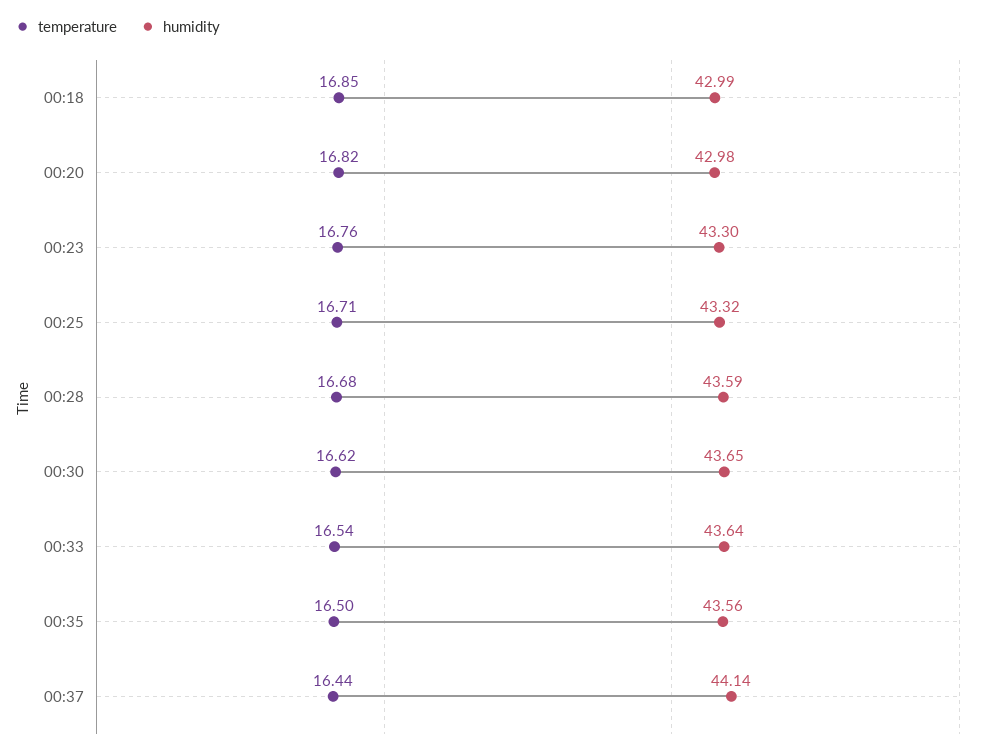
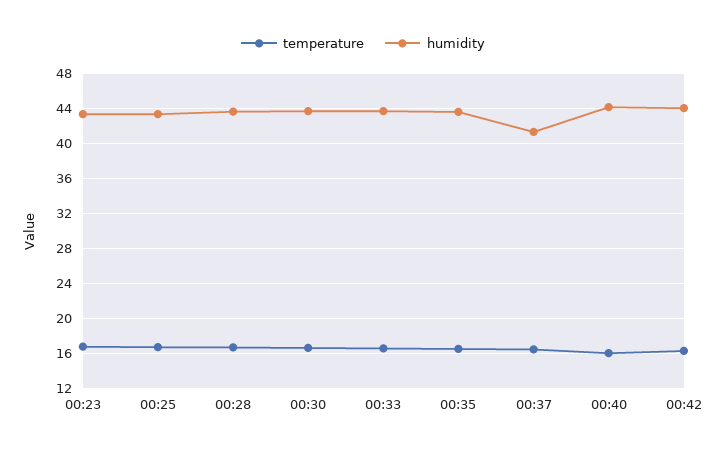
temperature, 00:18: 16.85 -> none
humidity, 00:18: 42.99 -> none
temperature, 00:20: 16.82 -> none
humidity, 00:20: 42.98 -> none
humidity, 00:37: 44.14 -> 41
temperature, 00:40: none -> 16
humidity, 00:40: none -> 44
temperature, 00:42: none -> 16
humidity, 00:42: none -> 44

